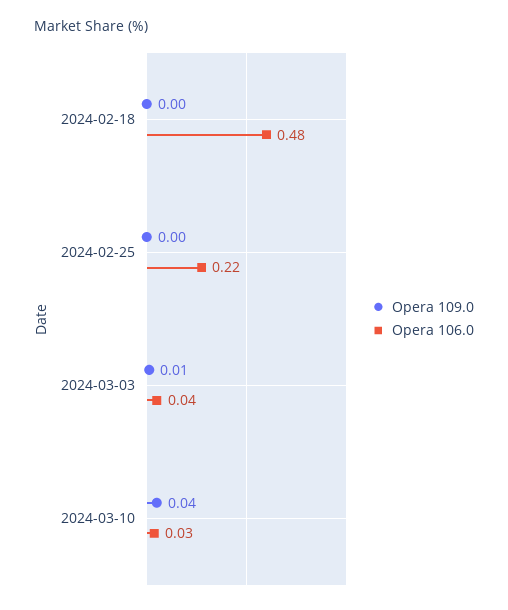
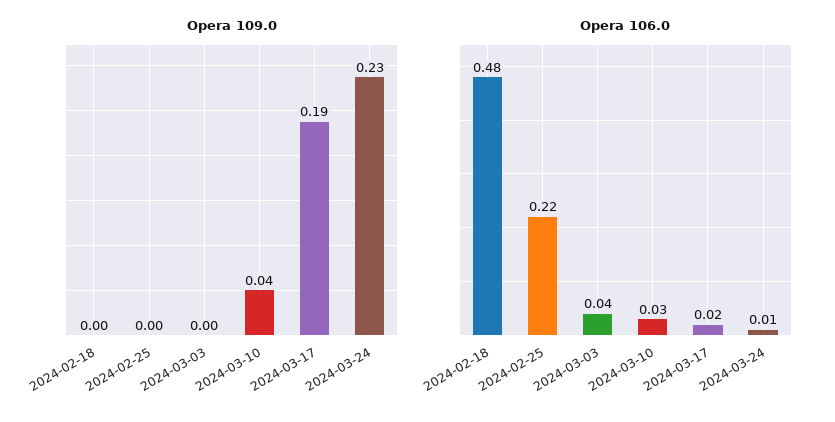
Opera 109.0, 2024-03-03: 0.01 -> 0
Opera 109.0, 2024-03-17: none -> 0.19
Opera 109.0, 2024-03-24: none -> 0.23
Opera 106.0, 2024-03-17: none -> 0.02
Opera 106.0, 2024-03-24: none -> 0.01

